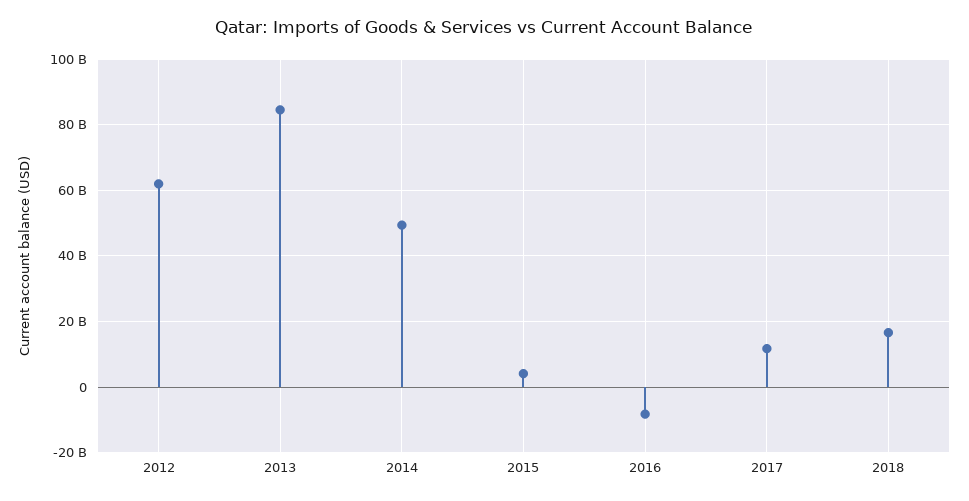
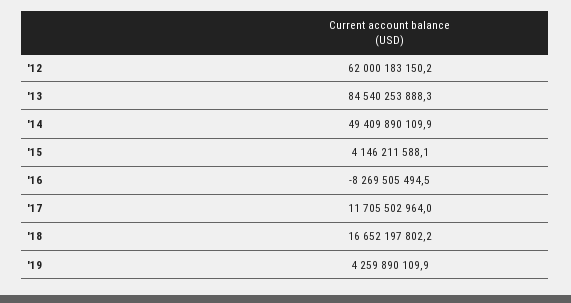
'19: none -> 4259890109.9

